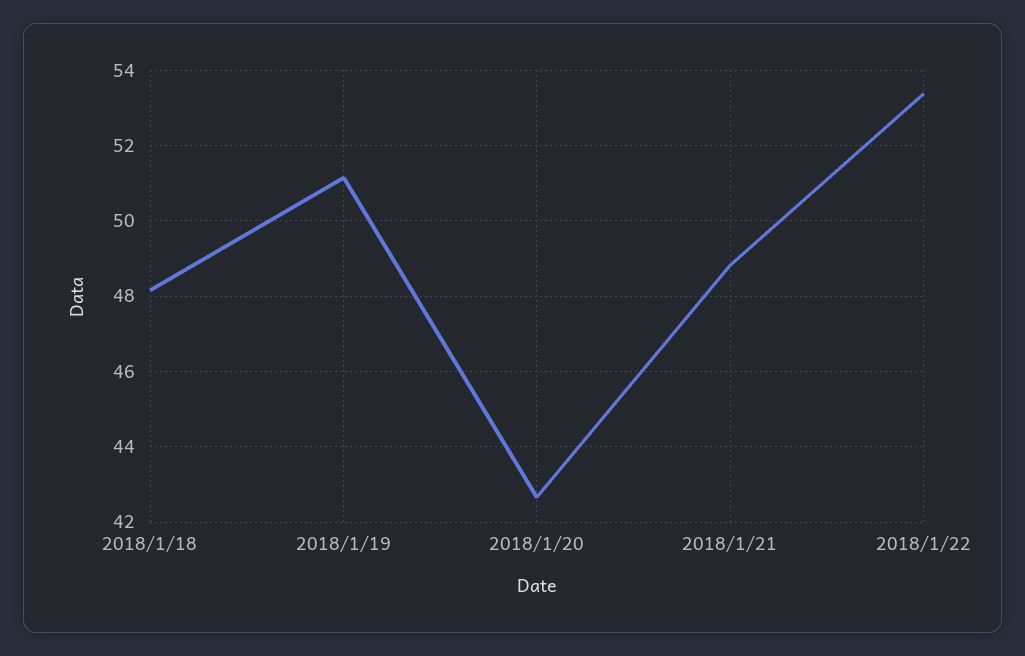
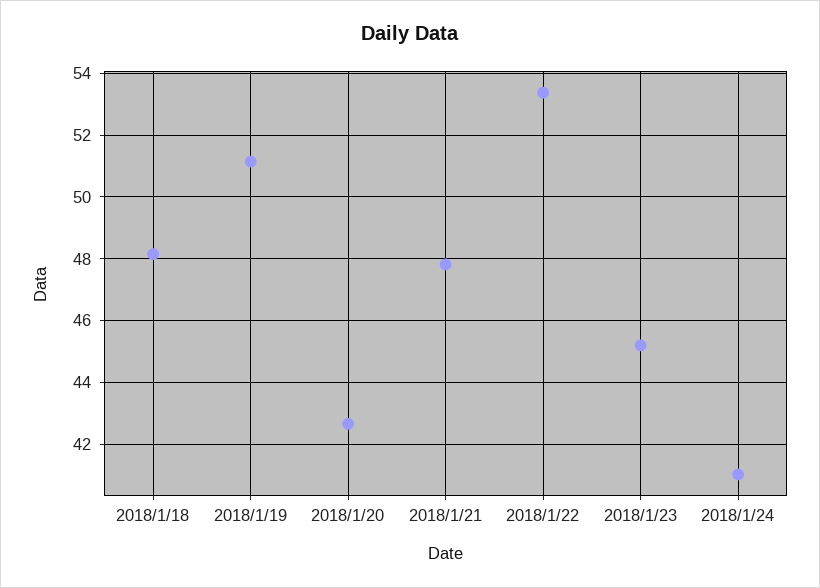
2018/1/21: 48.8 -> 47.8
2018/1/23: none -> 45.2
2018/1/24: none -> 41

